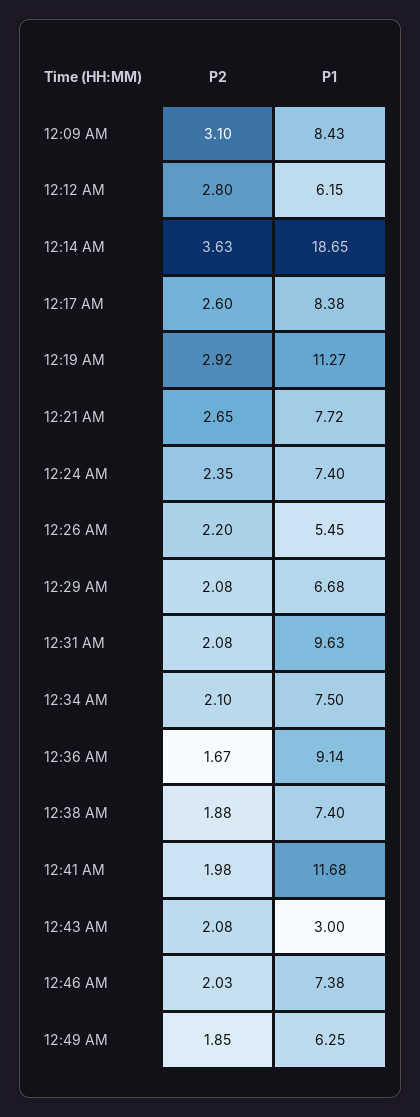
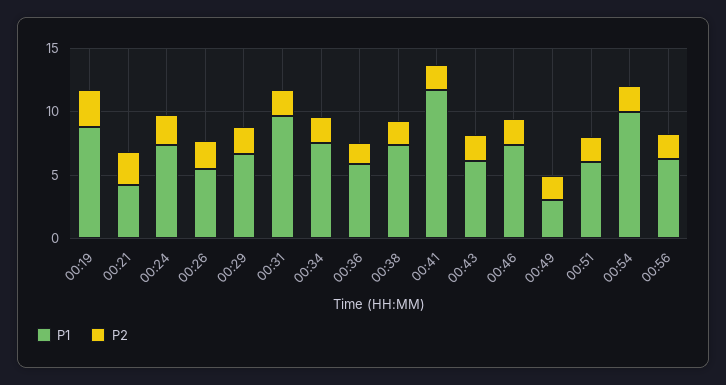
P2, 12:09 AM: 3.1 -> none
P1, 12:09 AM: 8.43 -> none
P2, 12:12 AM: 2.8 -> none
P1, 12:12 AM: 6.15 -> none
P2, 12:14 AM: 3.63 -> none
P1, 12:14 AM: 18.65 -> none
P2, 12:17 AM: 2.6 -> none
P1, 12:17 AM: 8.38 -> none
P1, 12:19 AM: 11.27 -> 9
P1, 12:21 AM: 7.72 -> 4
P1, 12:36 AM: 9.14 -> 6
P1, 12:43 AM: 3 -> 6
P1, 12:49 AM: 6.25 -> 3
P1, 00:51: none -> 6
P2, 00:51: none -> 2
P1, 00:54: none -> 10
P2, 00:54: none -> 2
P1, 00:56: none -> 6
P2, 00:56: none -> 2

